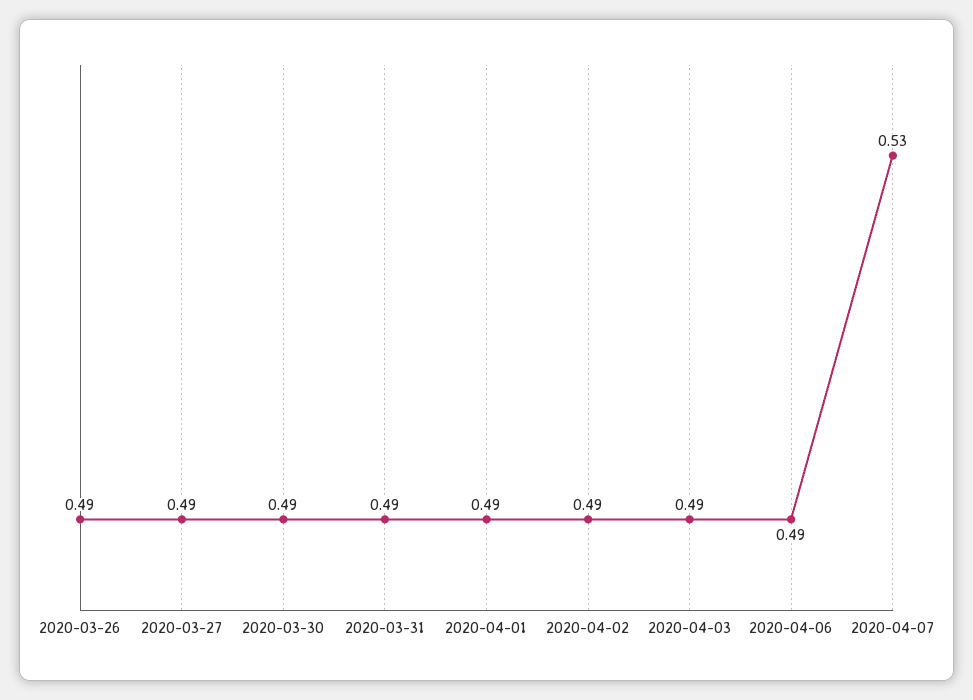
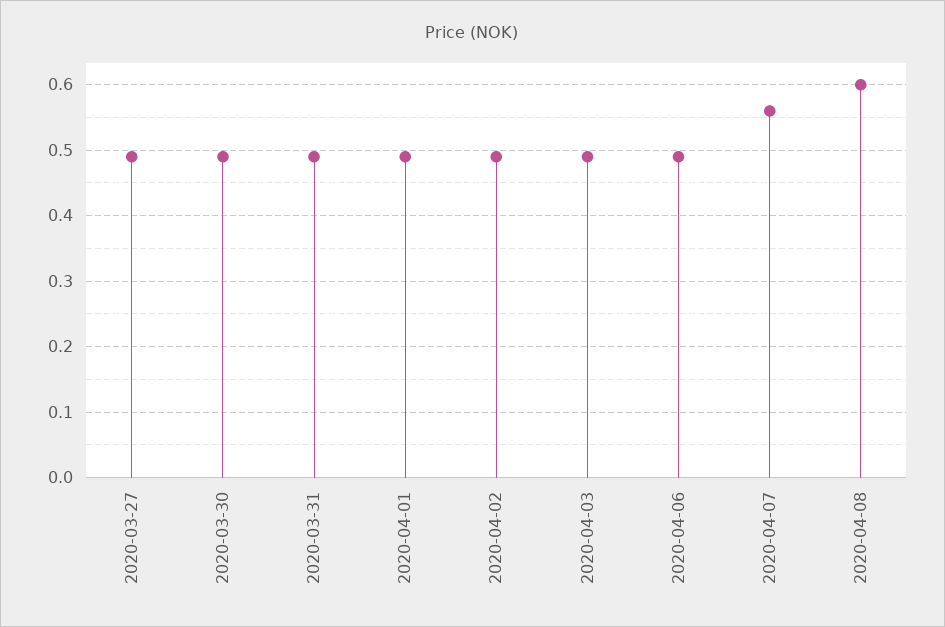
2020-03-26: 0.49 -> none
2020-04-07: 0.53 -> 0.56
2020-04-08: none -> 0.6

